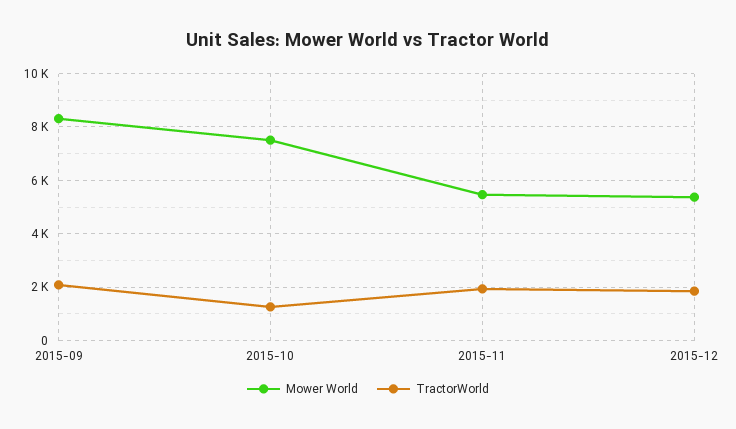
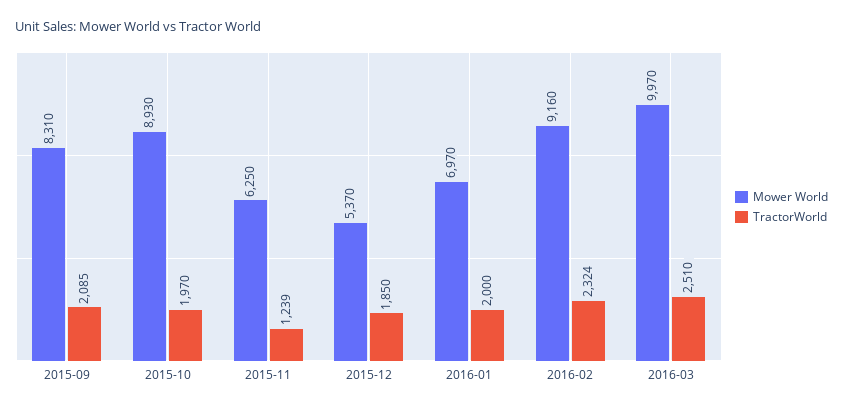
Mower World, 2015-10: 7500 -> 8930
TractorWorld, 2015-10: 1250 -> 1970
Mower World, 2015-11: 5500 -> 6250
TractorWorld, 2015-11: 2000 -> 1239
Mower World, 2016-01: none -> 6970
TractorWorld, 2016-01: none -> 2000
Mower World, 2016-02: none -> 9160
TractorWorld, 2016-02: none -> 2324
Mower World, 2016-03: none -> 9970
TractorWorld, 2016-03: none -> 2510

